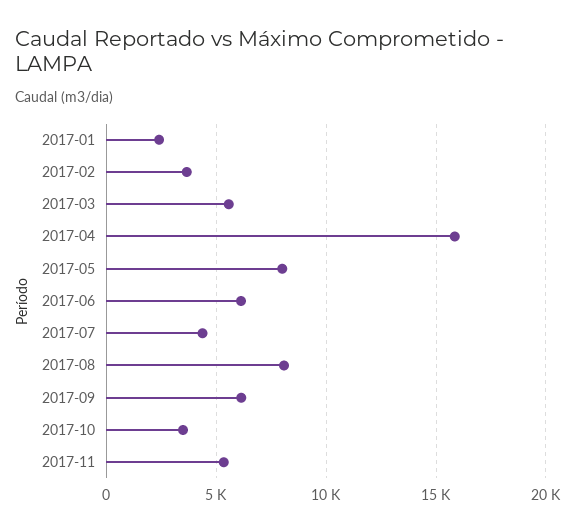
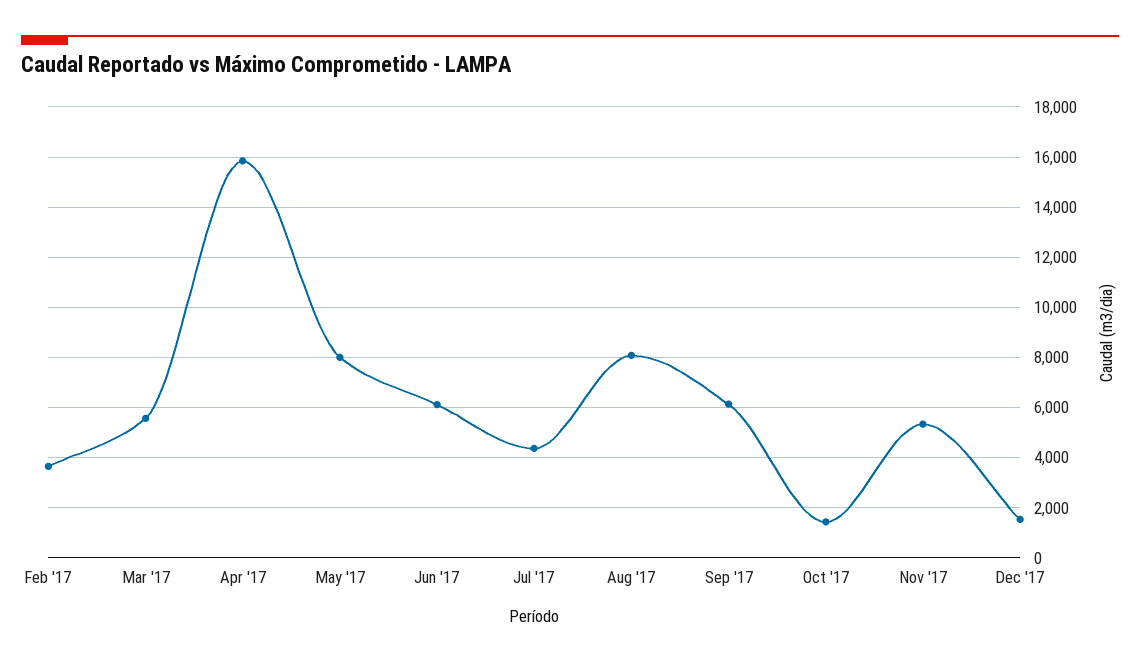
2017-01: 2500 -> none
2017-10: 3500 -> 1500
Dec '17: none -> 1500

